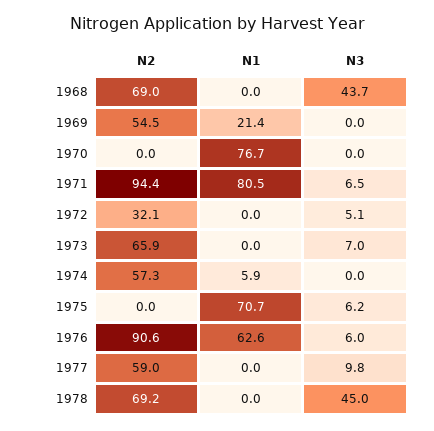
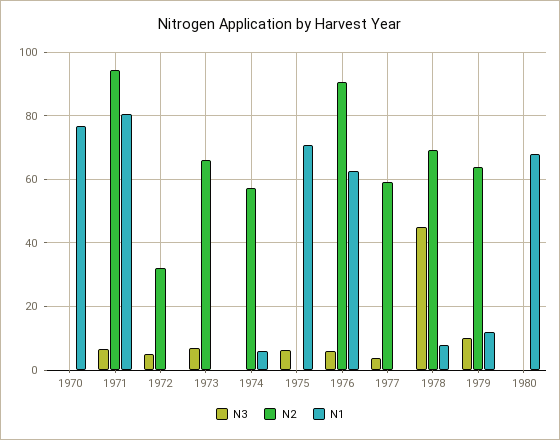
N2, 1968: 69 -> none
N1, 1968: 0 -> none
N3, 1968: 43.7 -> none
N2, 1969: 54.5 -> none
N1, 1969: 21.4 -> none
N3, 1969: 0 -> none
N3, 1977: 9.8 -> 4
N1, 1978: 0 -> 8
N3, 1979: none -> 10
N2, 1979: none -> 64
N1, 1979: none -> 12
N3, 1980: none -> 0
N2, 1980: none -> 0
N1, 1980: none -> 68

